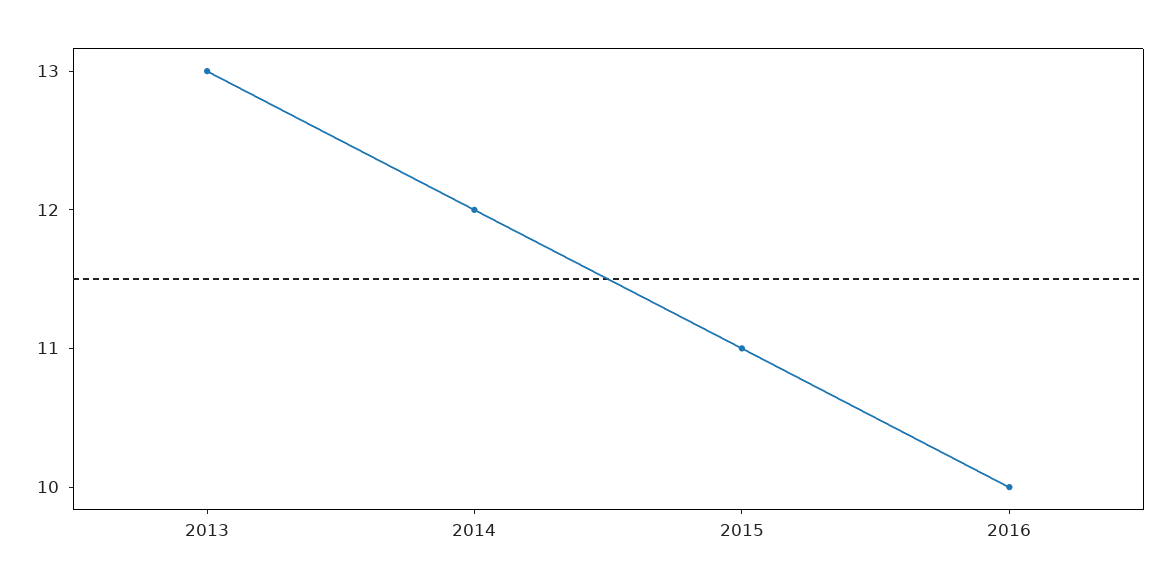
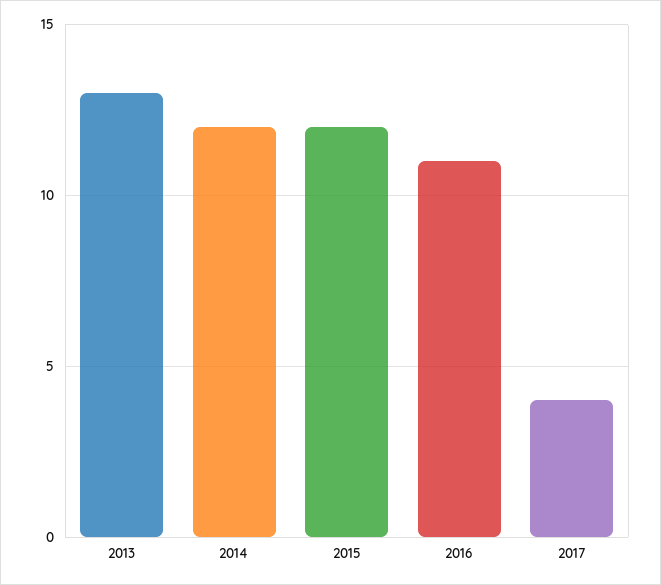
2015: 11 -> 12
2016: 10 -> 11
2017: none -> 4

